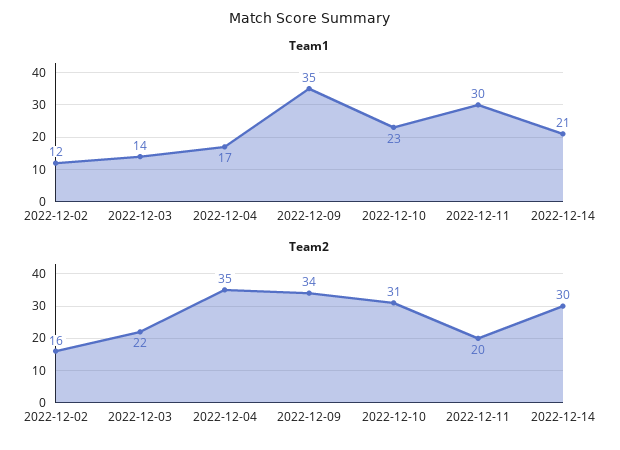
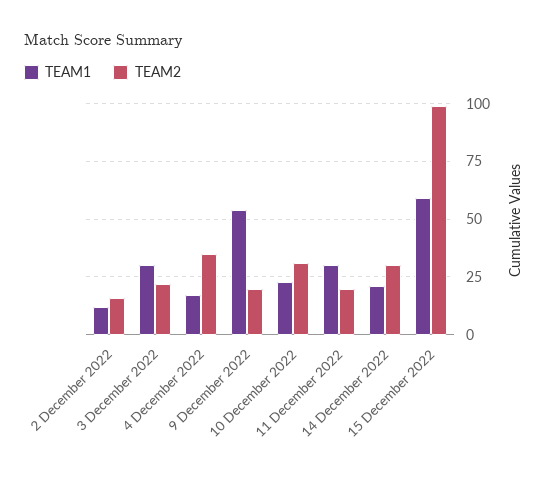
Team1, 2022-12-03: 14 -> 30
Team1, 2022-12-09: 35 -> 55
Team2, 2022-12-09: 34 -> 20
Team1, 15 December 2022: none -> 60
Team2, 15 December 2022: none -> 100

